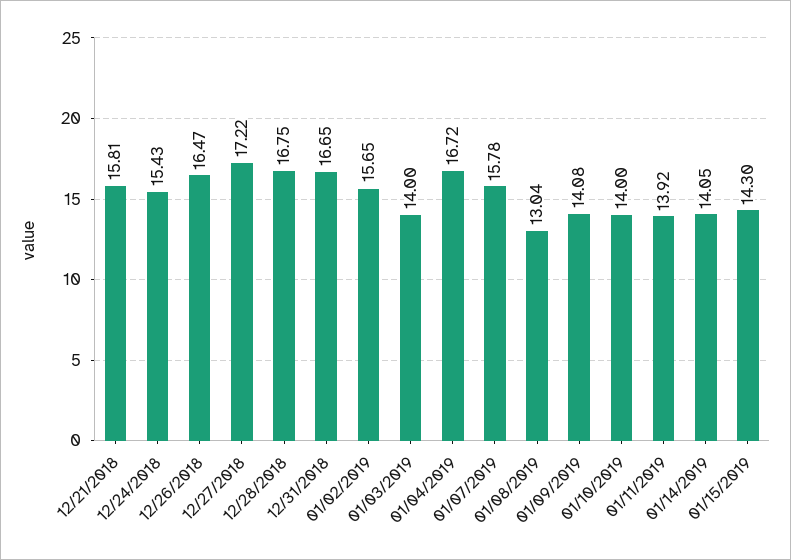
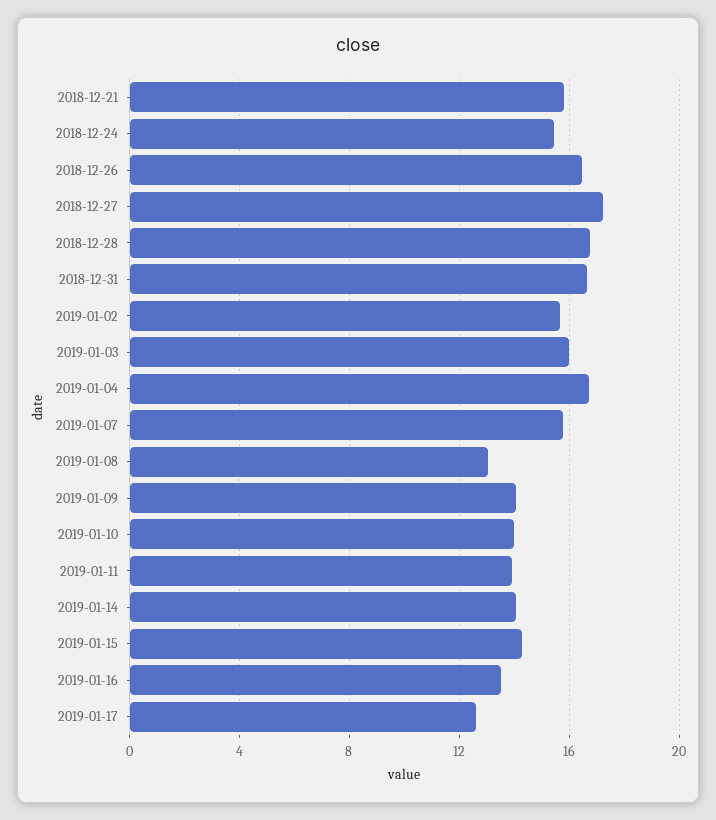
01/03/2019: 14 -> 16
2019-01-16: none -> 13.5
2019-01-17: none -> 12.5

